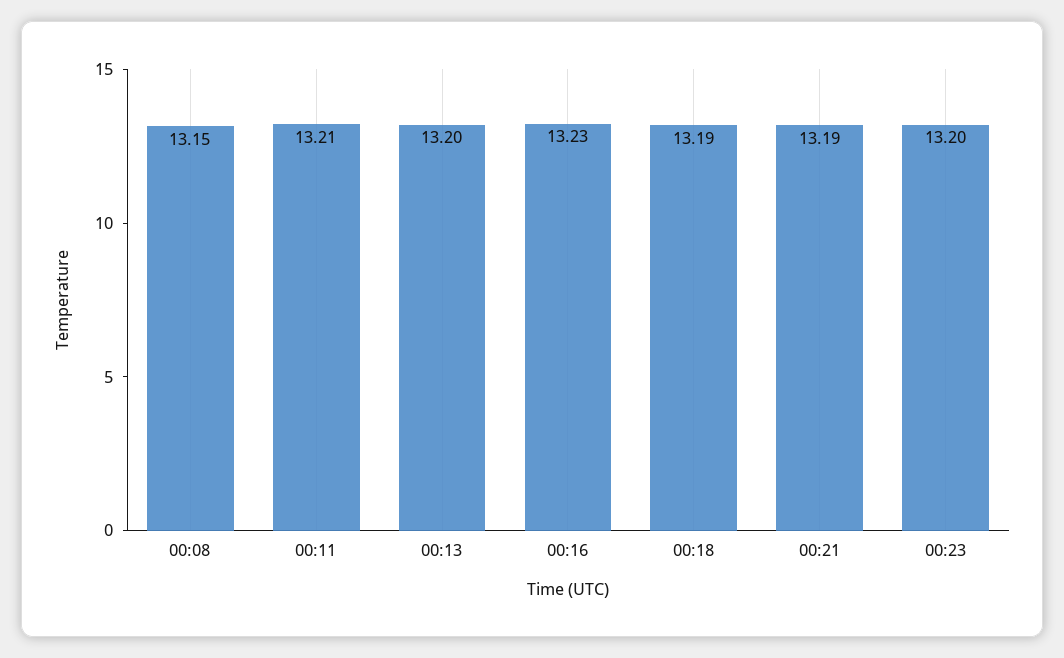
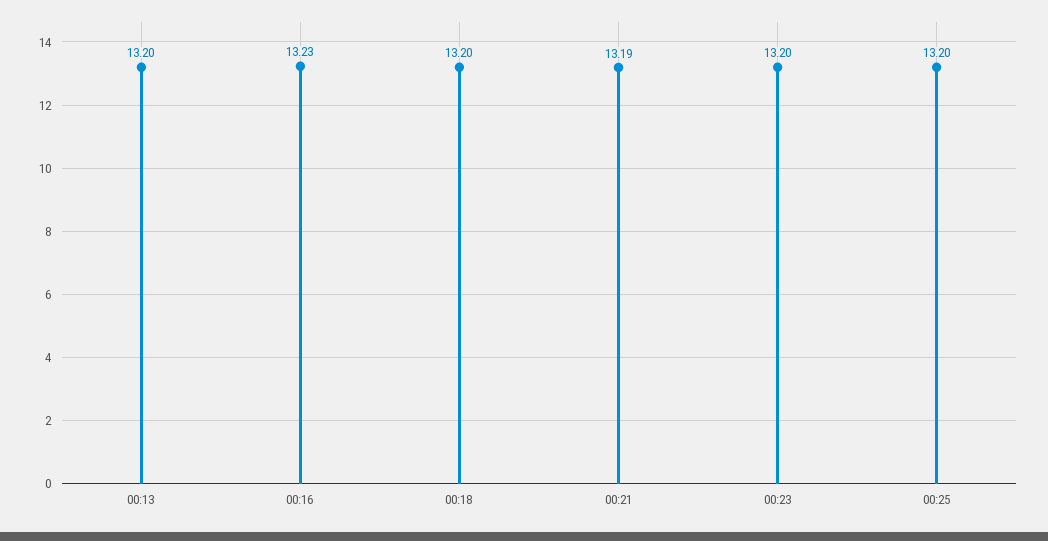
00:08: 13.15 -> none
00:11: 13.21 -> none
00:18: 13.19 -> 13.2
00:25: none -> 13.2

